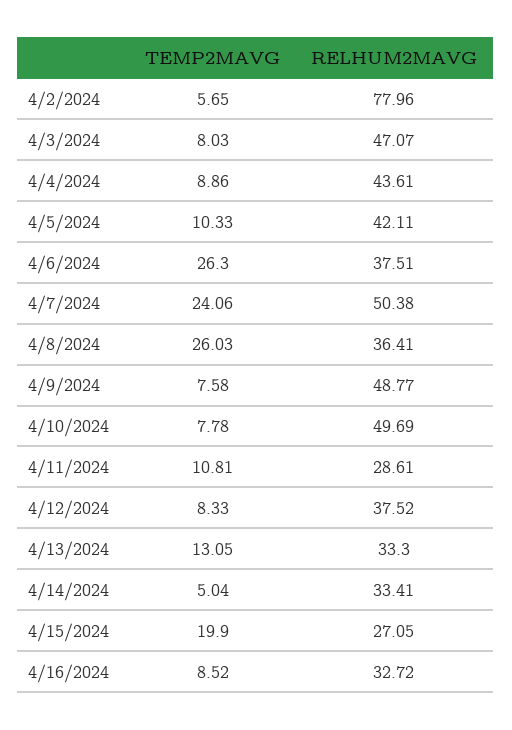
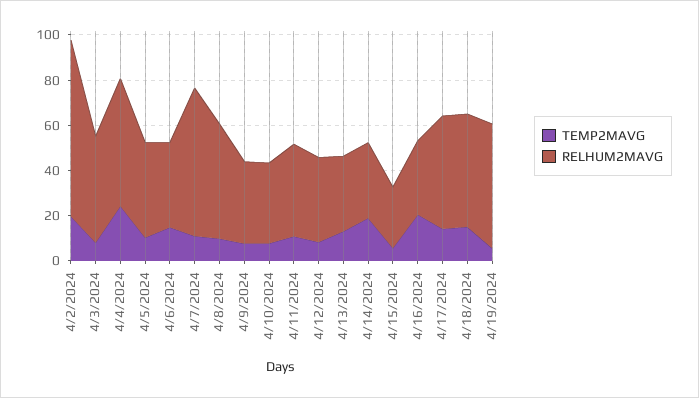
TEMP2MAVG, 4/2/2024: 5.65 -> 20
TEMP2MAVG, 4/4/2024: 8.86 -> 25
RELHUM2MAVG, 4/4/2024: 43.61 -> 55
TEMP2MAVG, 4/6/2024: 26.3 -> 15
TEMP2MAVG, 4/7/2024: 24.06 -> 10
RELHUM2MAVG, 4/7/2024: 50.38 -> 65
TEMP2MAVG, 4/8/2024: 26.03 -> 10
RELHUM2MAVG, 4/8/2024: 36.41 -> 50
RELHUM2MAVG, 4/9/2024: 48.77 -> 35
RELHUM2MAVG, 4/10/2024: 49.69 -> 35
RELHUM2MAVG, 4/11/2024: 28.61 -> 40
TEMP2MAVG, 4/14/2024: 5.04 -> 20
TEMP2MAVG, 4/15/2024: 19.9 -> 5
TEMP2MAVG, 4/16/2024: 8.52 -> 20
TEMP2MAVG, 4/17/2024: none -> 15
RELHUM2MAVG, 4/17/2024: none -> 50
TEMP2MAVG, 4/18/2024: none -> 15
RELHUM2MAVG, 4/18/2024: none -> 50
TEMP2MAVG, 4/19/2024: none -> 5
RELHUM2MAVG, 4/19/2024: none -> 55

